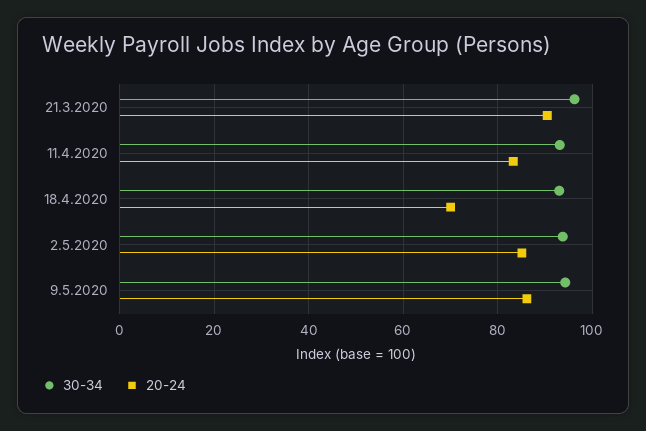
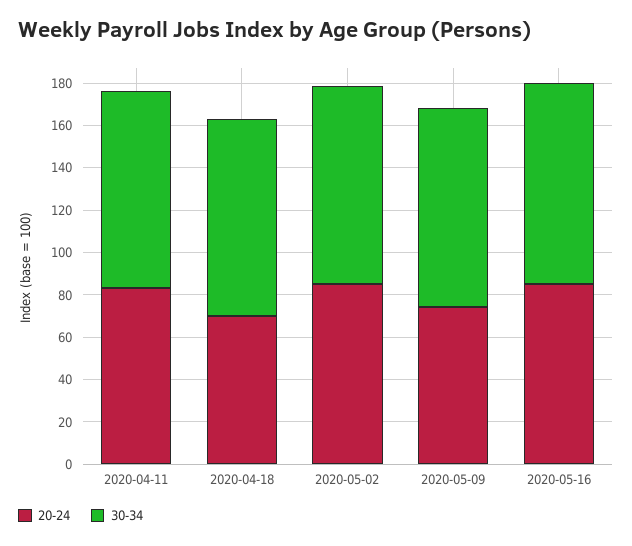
30-34, 21.3.2020: 96 -> none
20-24, 21.3.2020: 90 -> none
20-24, 9.5.2020: 86 -> 75
20-24, 2020-05-16: none -> 85
30-34, 2020-05-16: none -> 95

